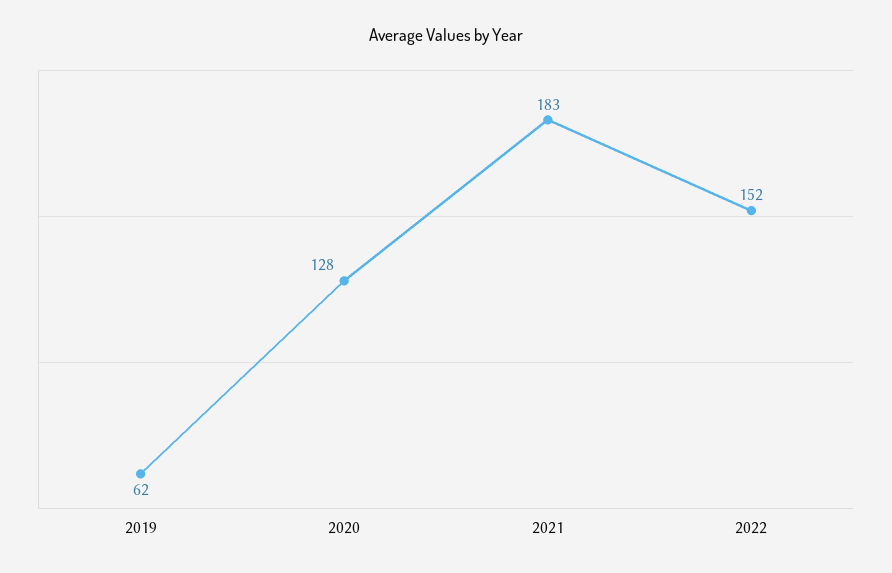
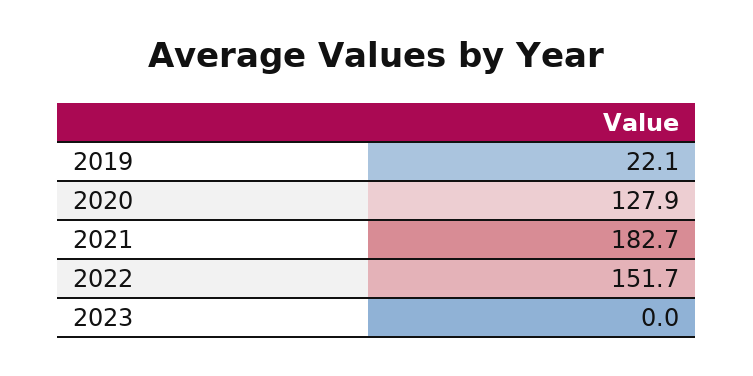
2019: 62 -> 22.1
2023: none -> 0

